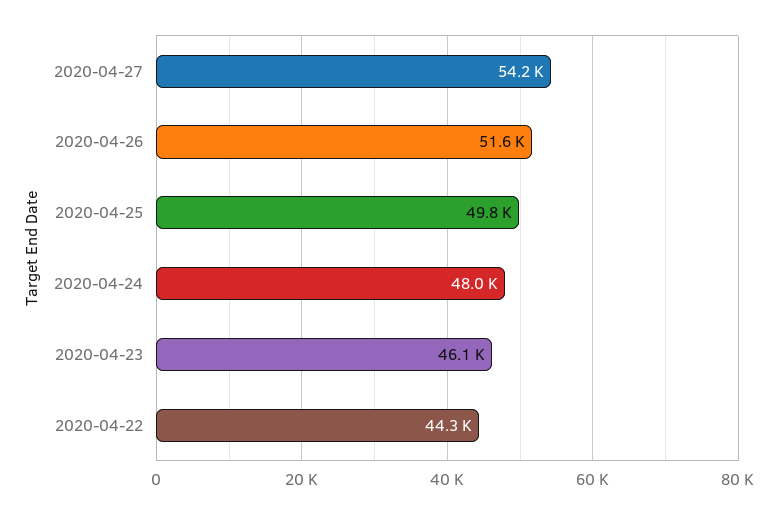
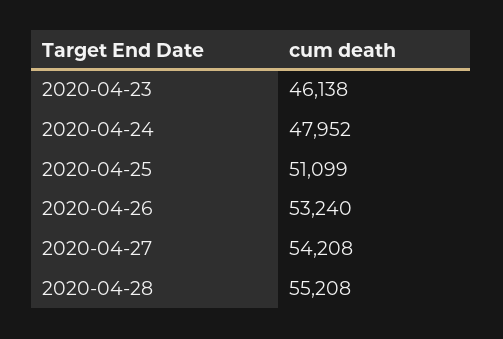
2020-04-26: 51600 -> 53240
2020-04-25: 49800 -> 51099
2020-04-22: 44300 -> none
2020-04-28: none -> 55208

